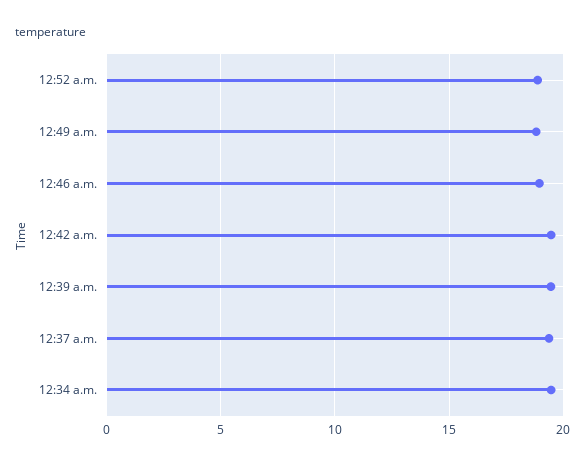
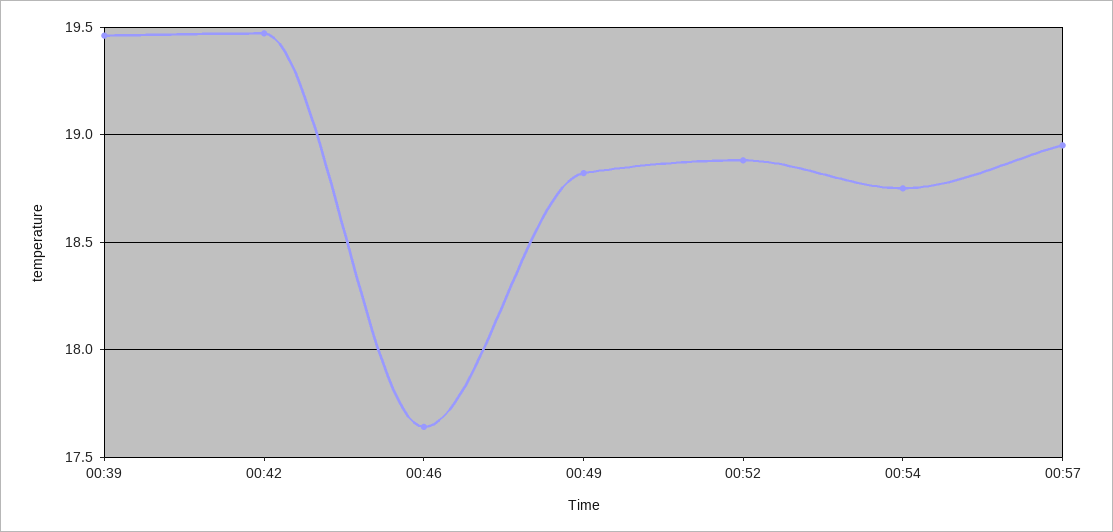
12:46 a.m.: 19 -> 17.65
12:37 a.m.: 19.5 -> none
12:34 a.m.: 19.5 -> none
00:54: none -> 18.75
00:57: none -> 18.95

